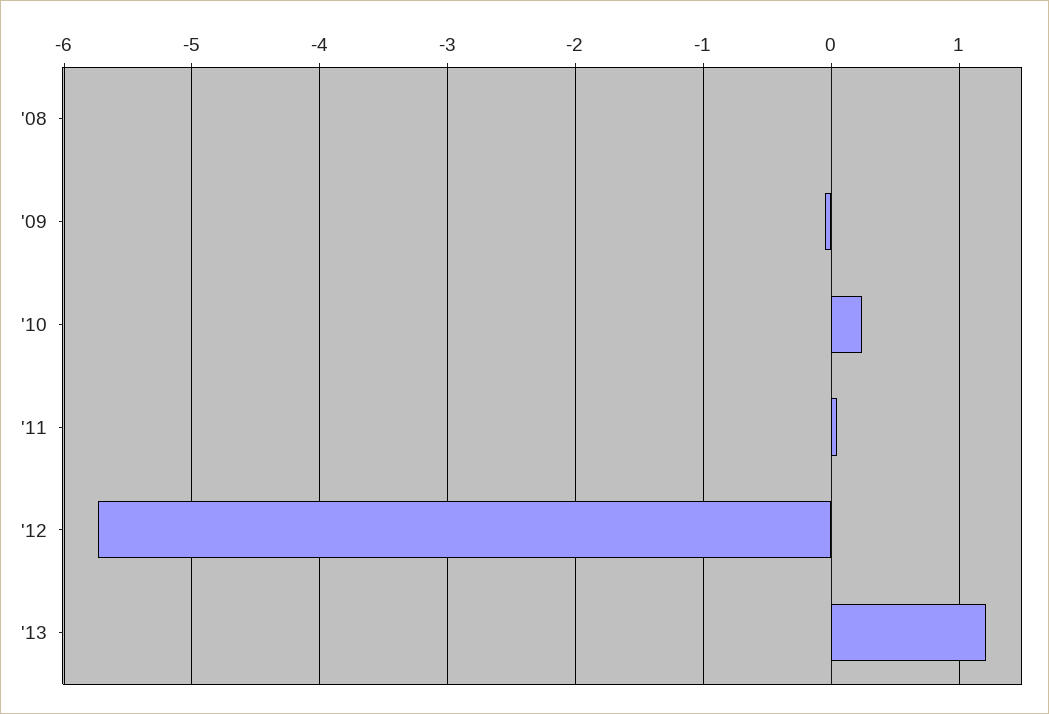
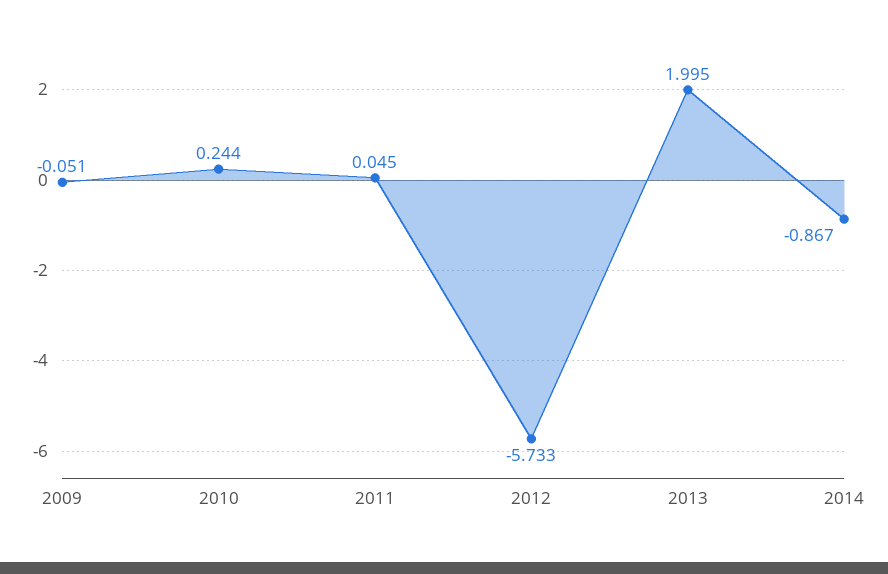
'08: 0 -> none
'13: 1.2 -> 1.995
2014: none -> -0.867

